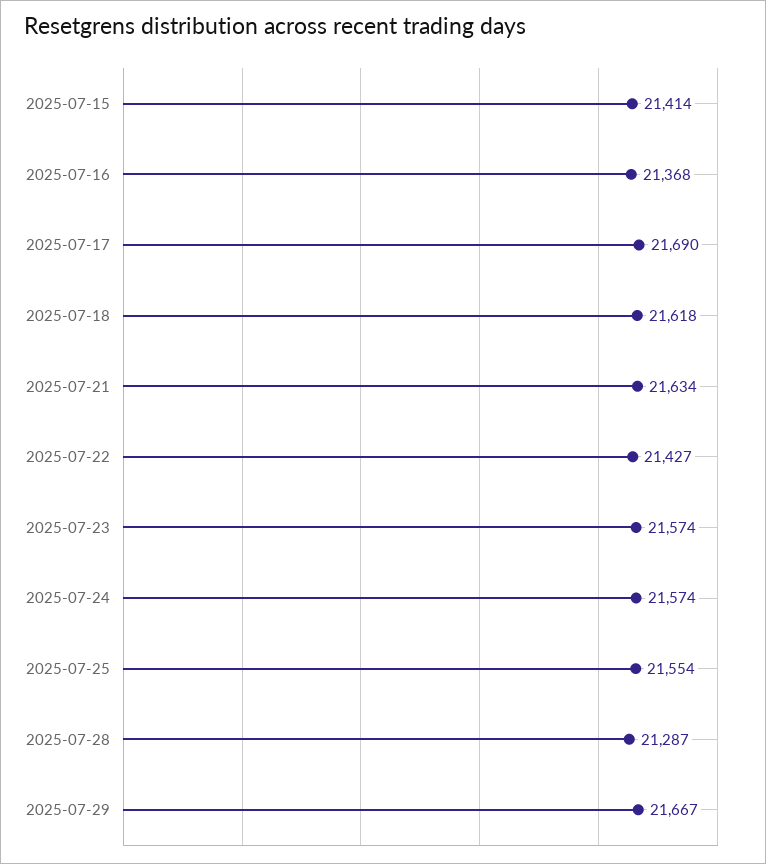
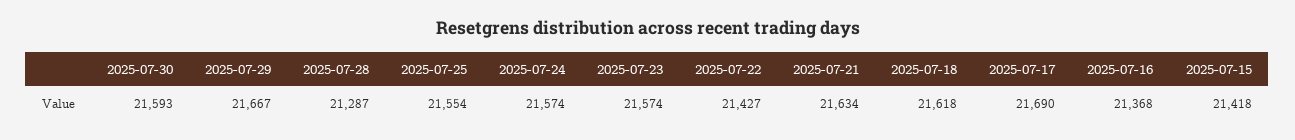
2025-07-15: 21414 -> 21418
2025-07-30: none -> 21593

